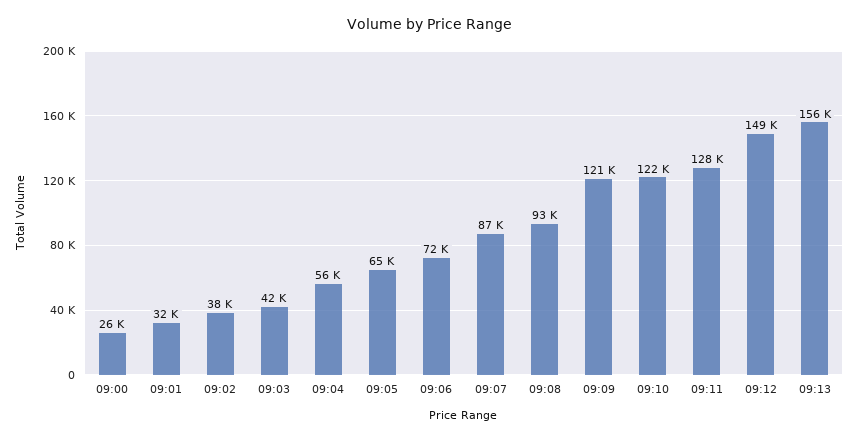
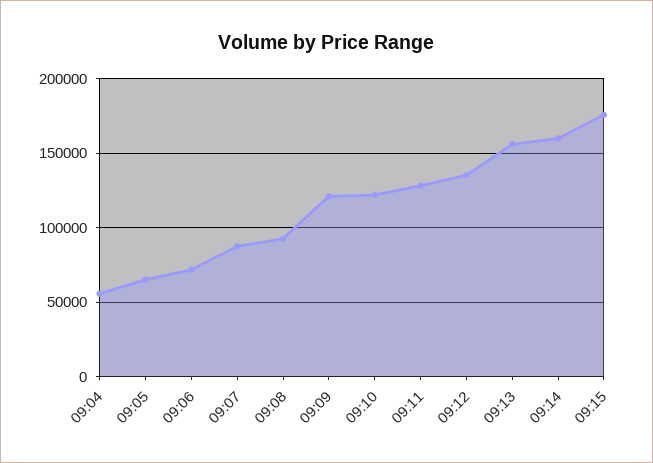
09:00: 26000 -> none
09:01: 32000 -> none
09:02: 38000 -> none
09:03: 42000 -> none
09:12: 149000 -> 135000
09:14: none -> 160000
09:15: none -> 175000

